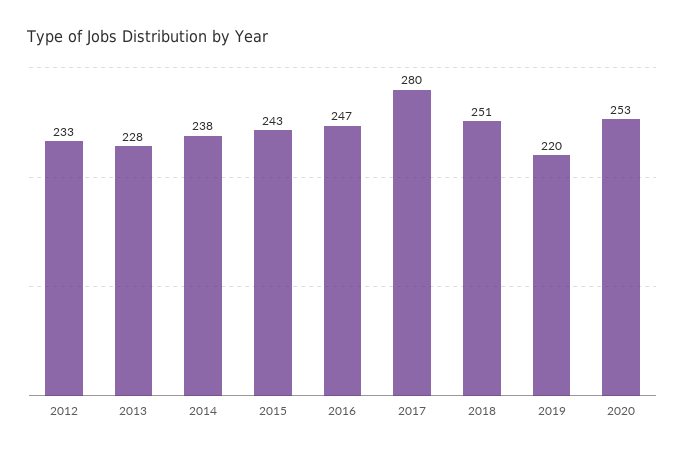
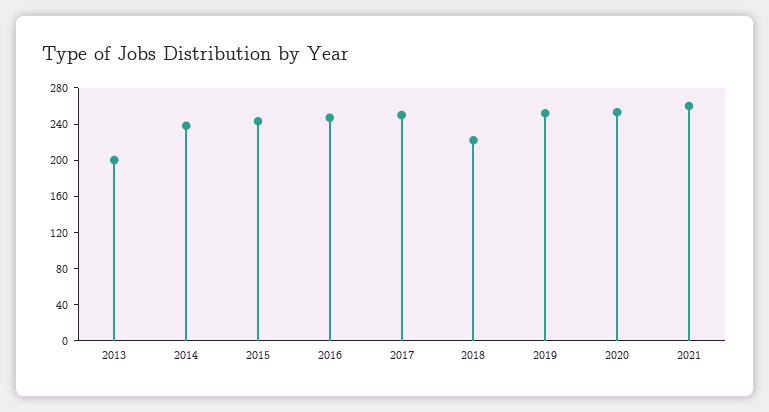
2012: 233 -> none
2013: 228 -> 200
2017: 280 -> 250
2018: 251 -> 220
2019: 220 -> 250
2021: none -> 260

